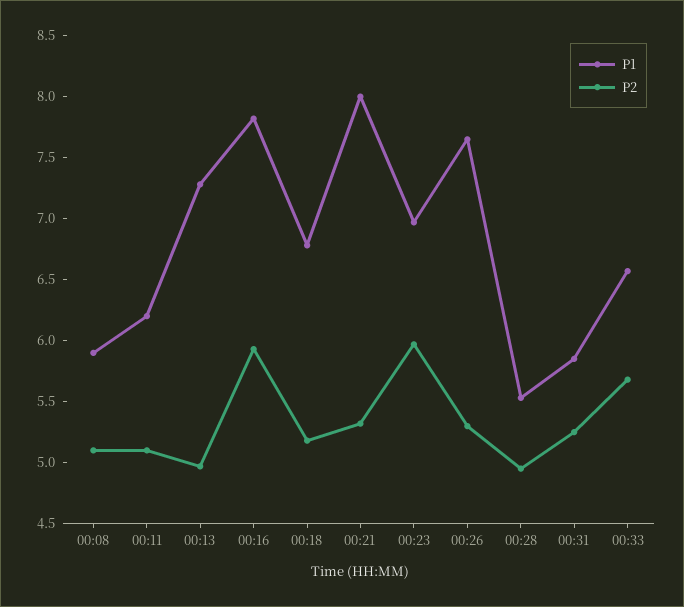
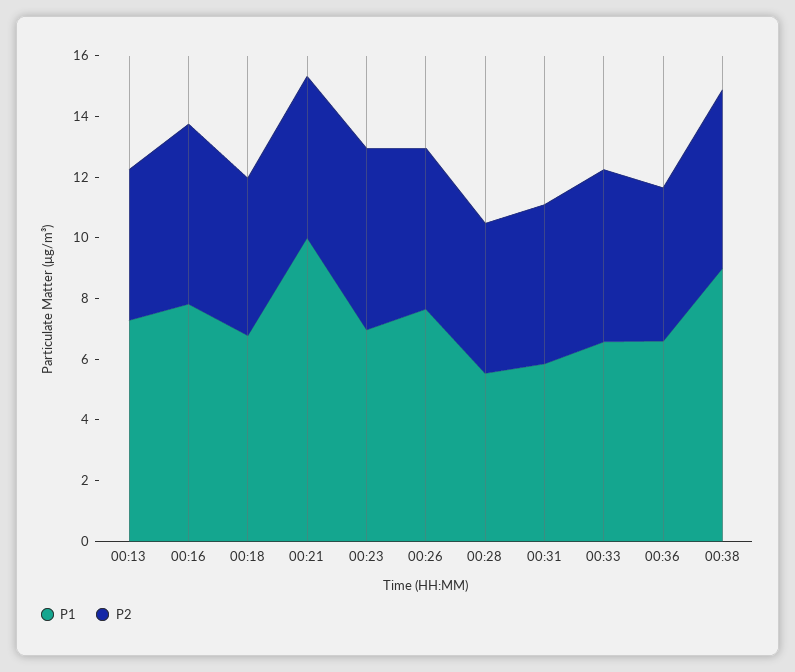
P1, 00:08: 5.9 -> none
P2, 00:08: 5.1 -> none
P1, 00:11: 6.2 -> none
P2, 00:11: 5.1 -> none
P1, 00:21: 8 -> 10
P1, 00:36: none -> 6.5
P2, 00:36: none -> 5
P1, 00:38: none -> 9
P2, 00:38: none -> 6

